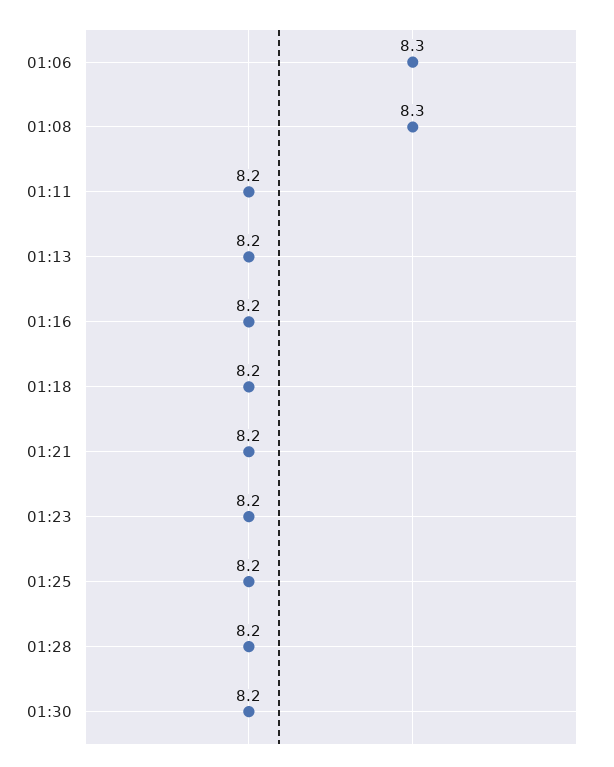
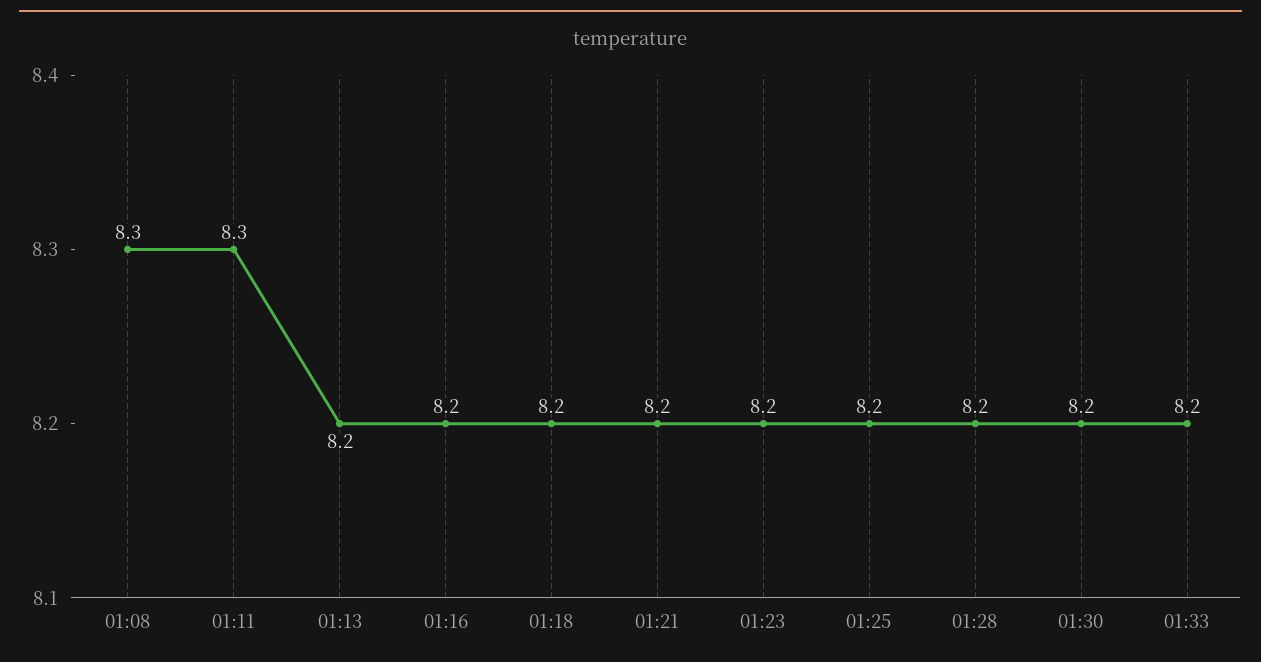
01:06: 8.3 -> none
01:11: 8.2 -> 8.3
01:33: none -> 8.2

